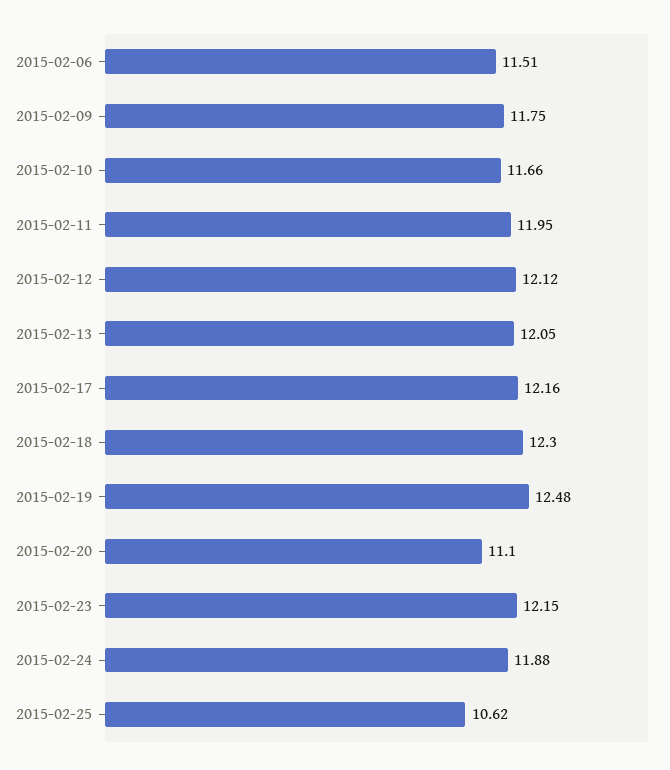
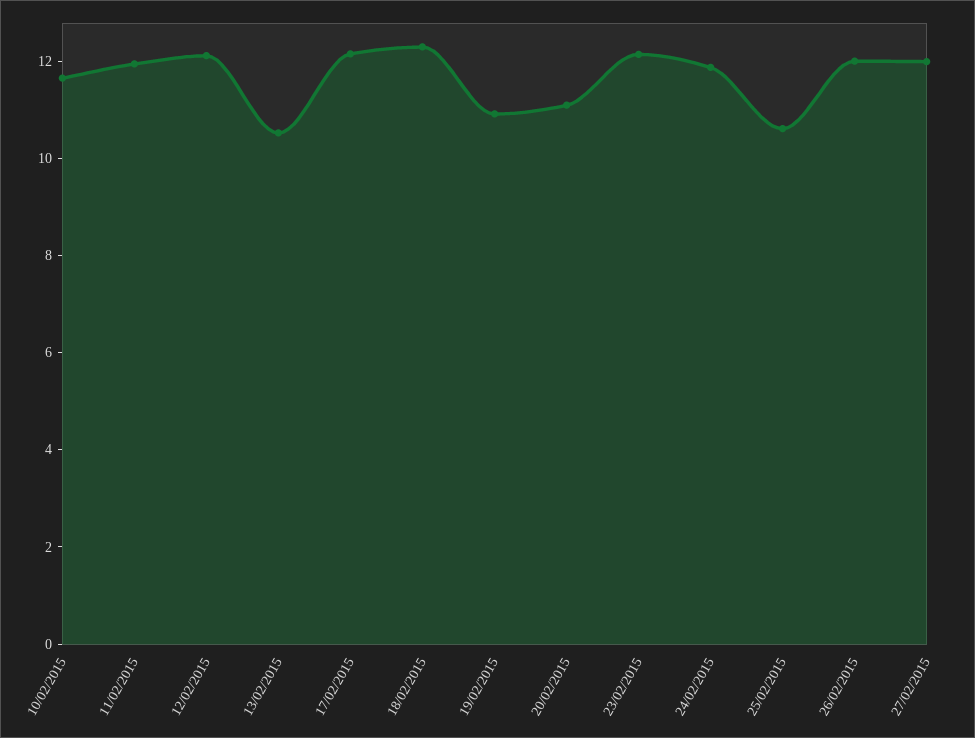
2015-02-06: 11.51 -> none
2015-02-09: 11.75 -> none
2015-02-13: 12.05 -> 10.5
2015-02-19: 12.48 -> 11
26/02/2015: none -> 12
27/02/2015: none -> 12

